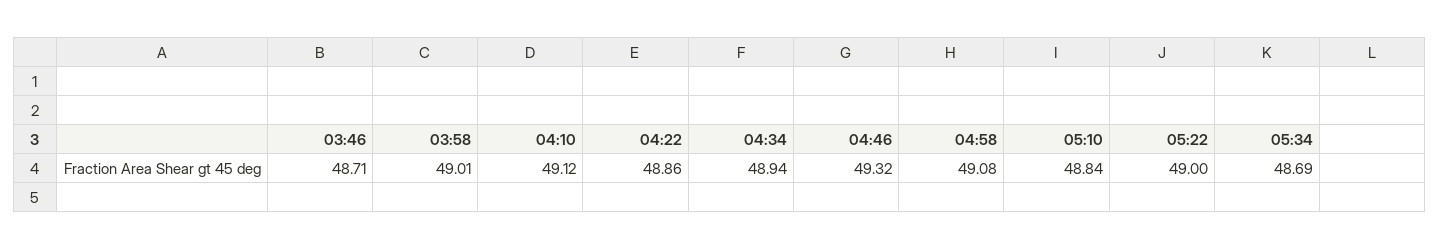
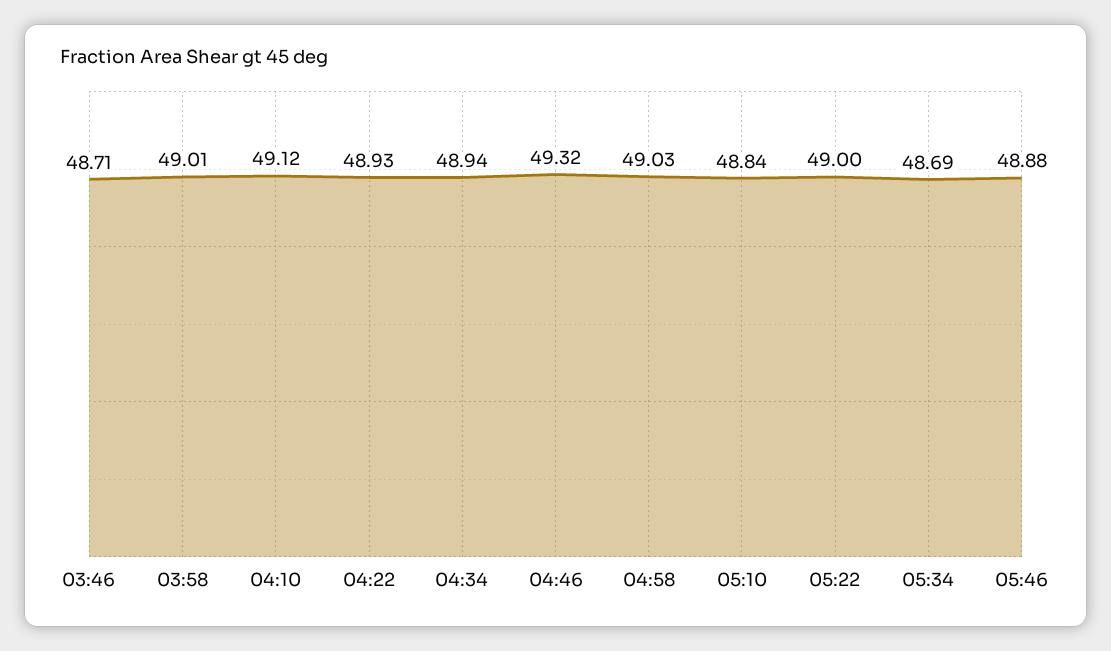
04:22: 48.86 -> 48.93
04:58: 49.08 -> 49.03
05:46: none -> 48.88

